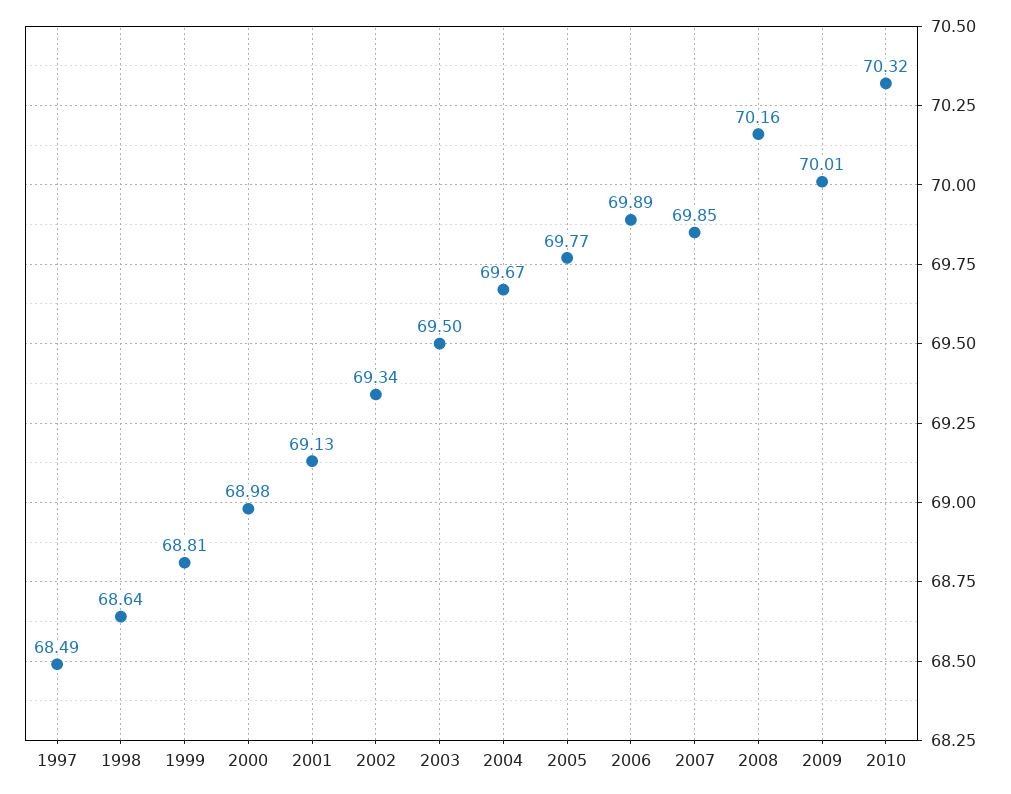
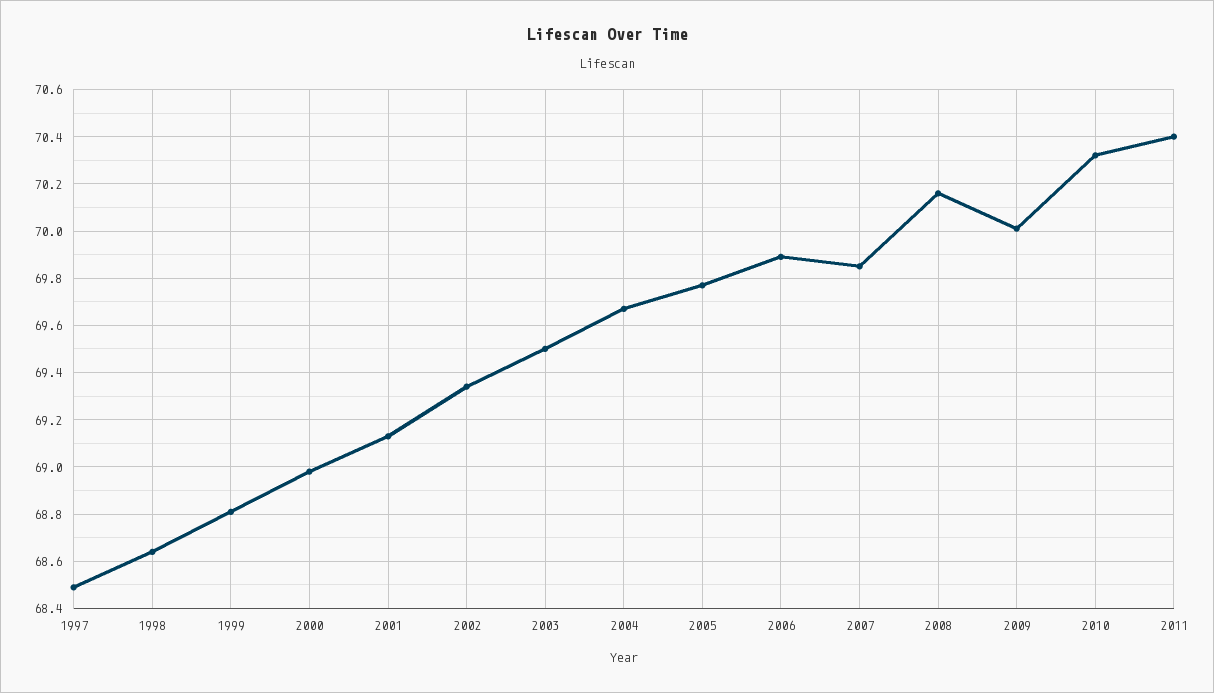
2011: none -> 70.4

